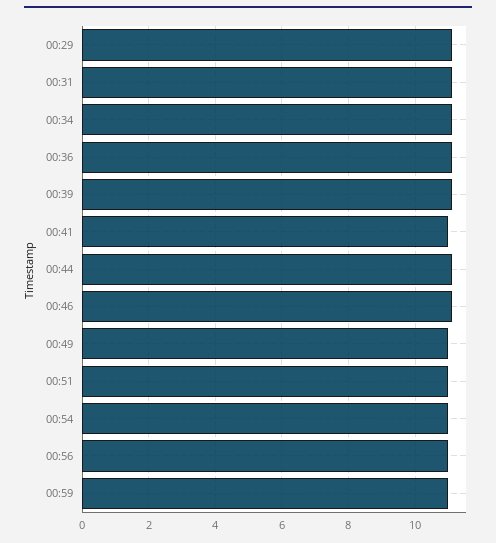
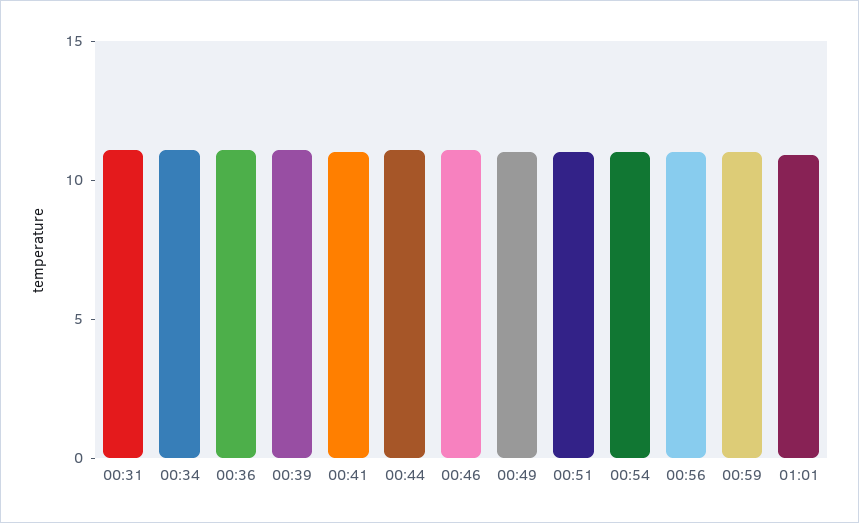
00:29: 11 -> none
01:01: none -> 11

